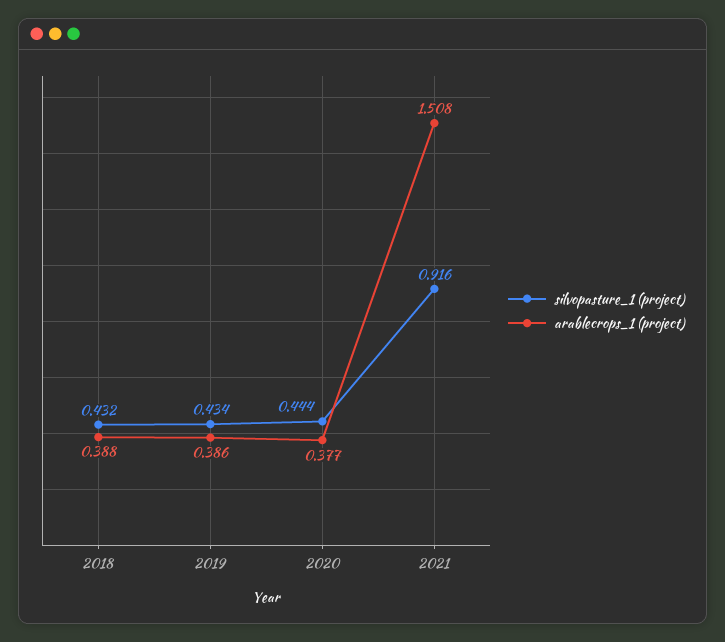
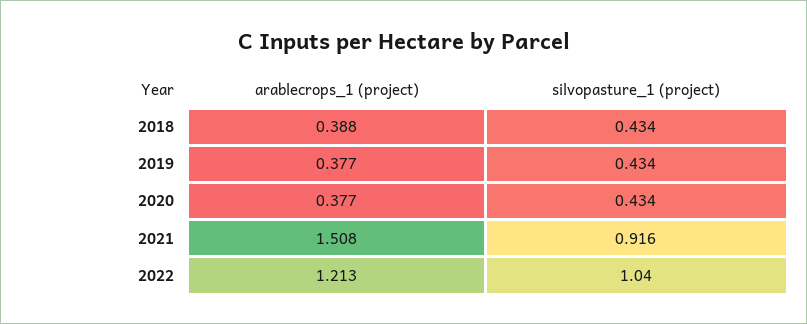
silvopasture_1 (project), 2018: 0.432 -> 0.434
arablecrops_1 (project), 2019: 0.386 -> 0.377
silvopasture_1 (project), 2020: 0.444 -> 0.434
arablecrops_1 (project), 2022: none -> 1.213
silvopasture_1 (project), 2022: none -> 1.04

